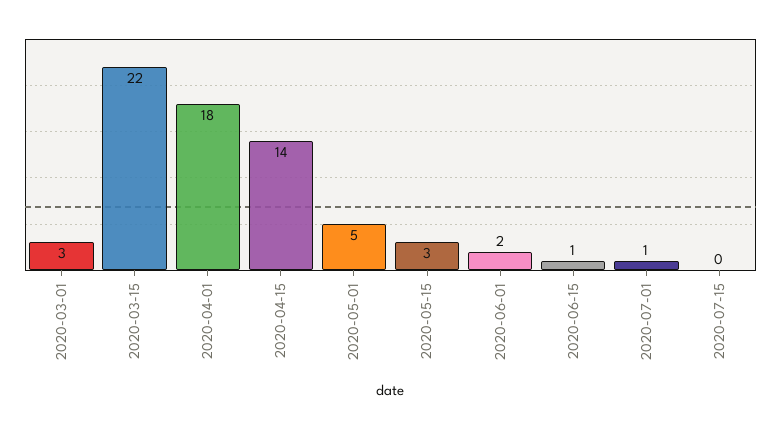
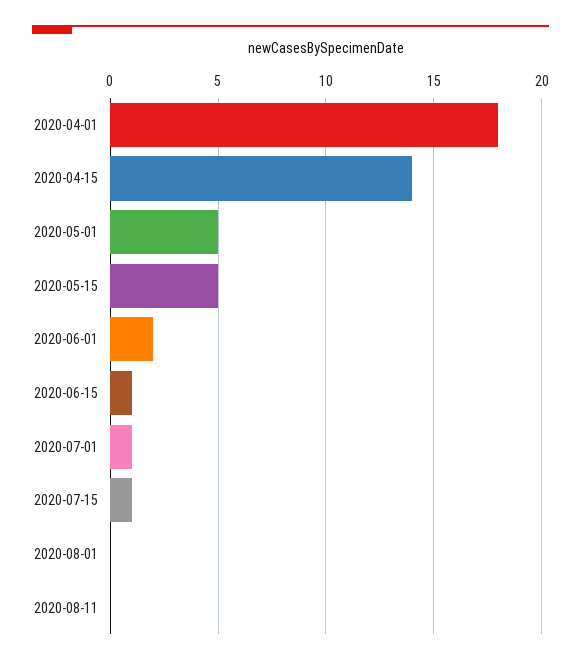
2020-03-01: 3 -> none
2020-03-15: 22 -> none
2020-05-15: 3 -> 5
2020-07-15: 0 -> 1
2020-08-01: none -> 0
2020-08-11: none -> 0

